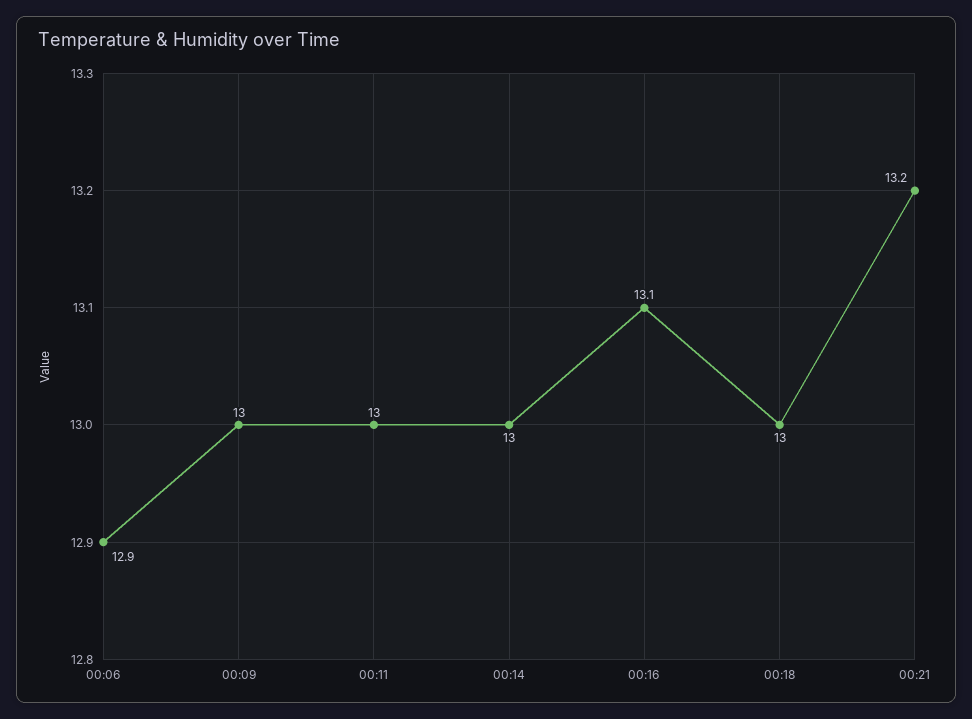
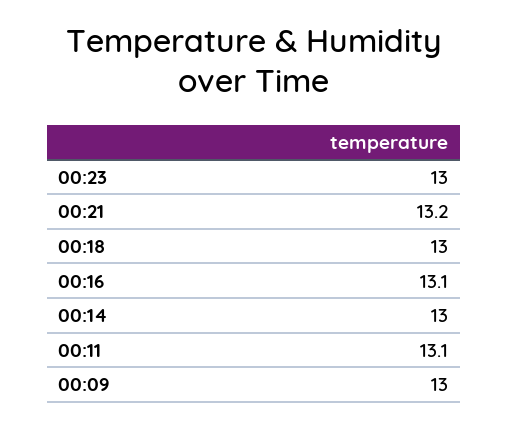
00:06: 12.9 -> none
00:11: 13 -> 13.1
00:23: none -> 13

